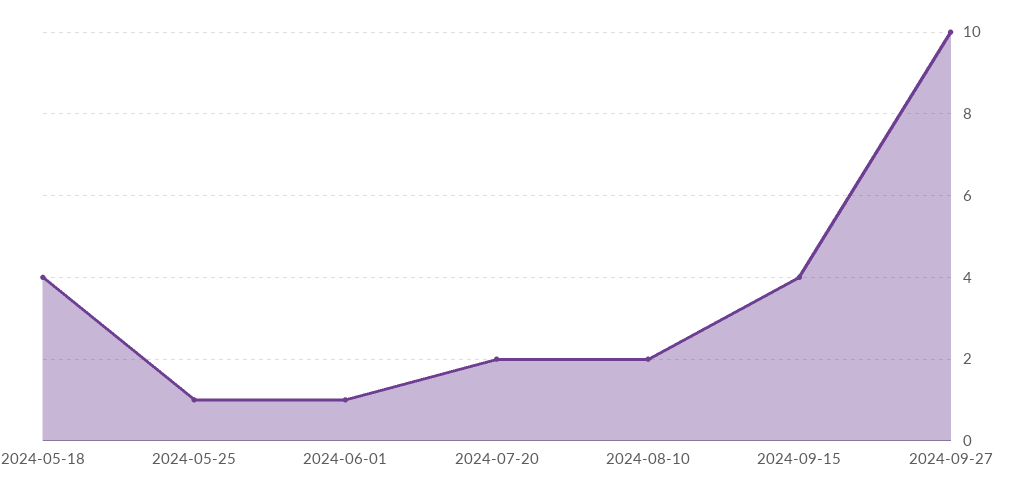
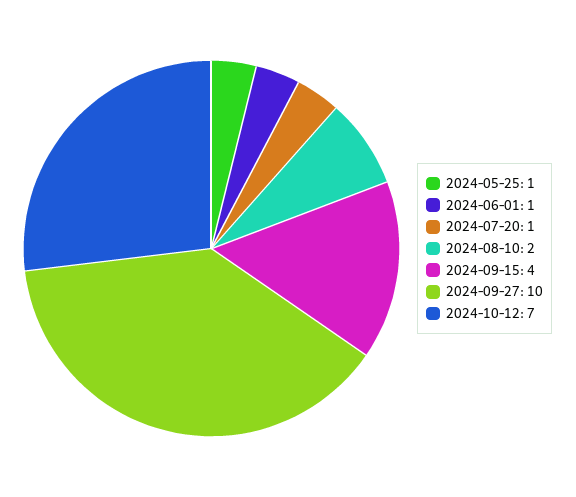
2024-05-18: 4 -> none
2024-07-20: 2 -> 1
2024-10-12: none -> 7

